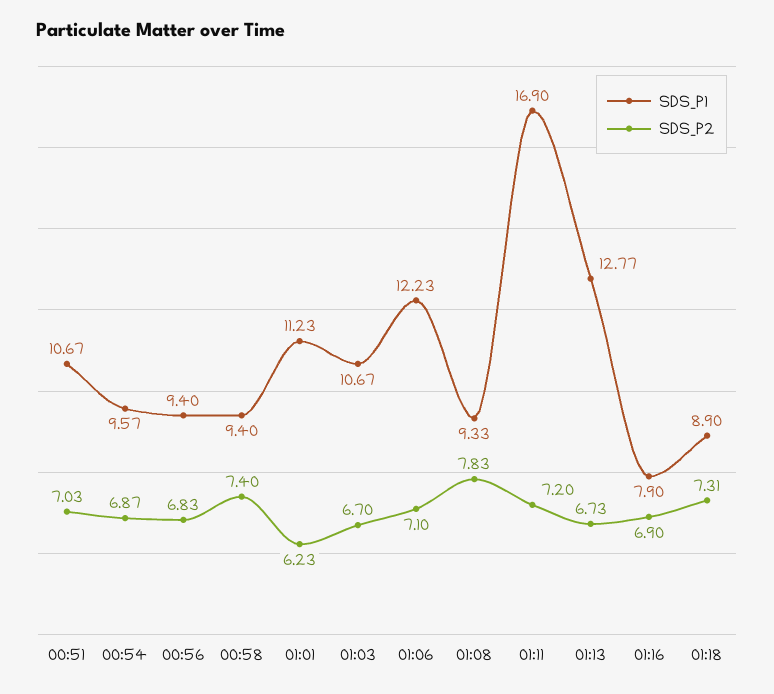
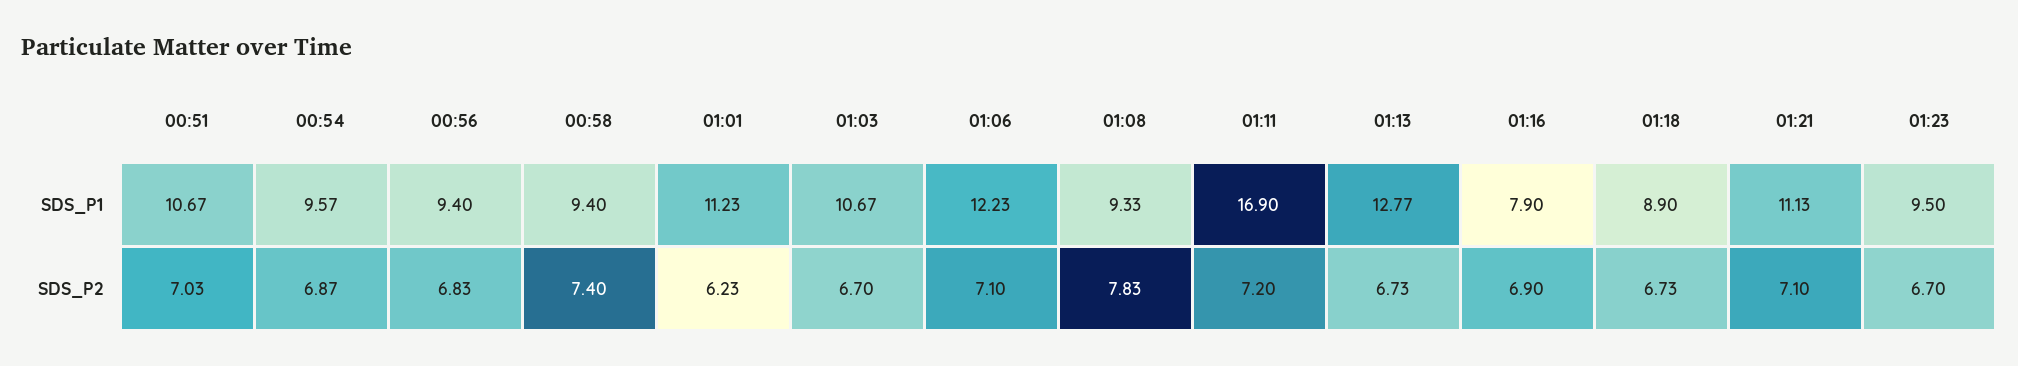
SDS_P2, 01:18: 7.31 -> 6.73
SDS_P1, 01:21: none -> 11.13
SDS_P1, 01:23: none -> 9.5
SDS_P2, 01:21: none -> 7.1
SDS_P2, 01:23: none -> 6.7

